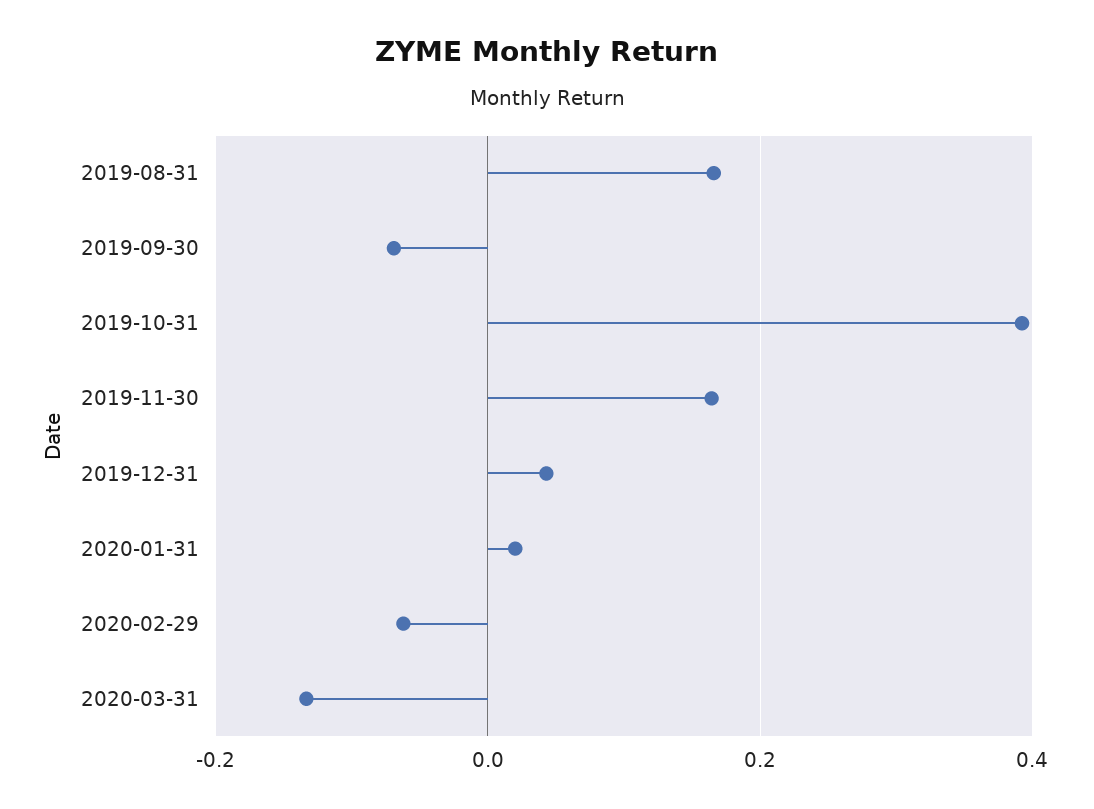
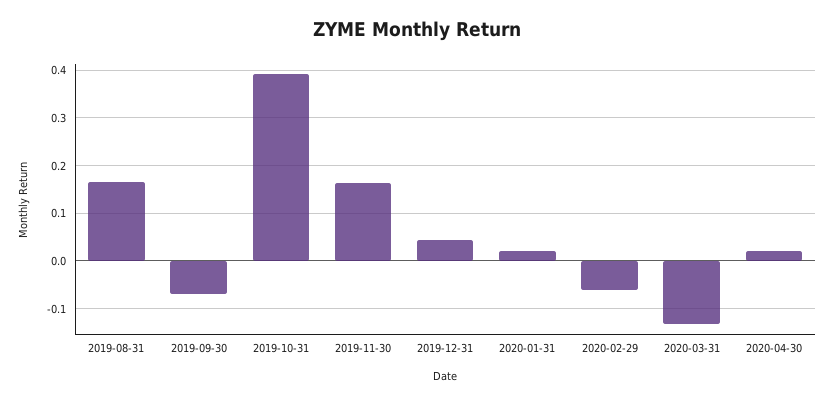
2020-04-30: none -> 0.02

